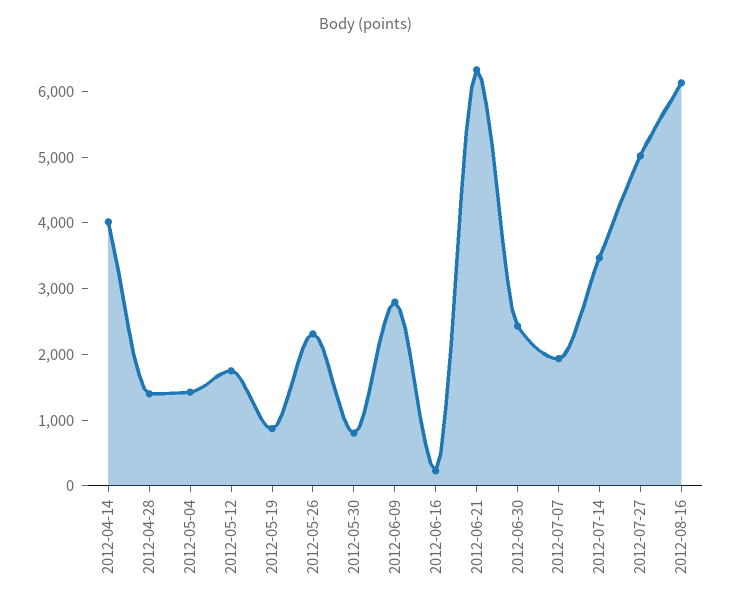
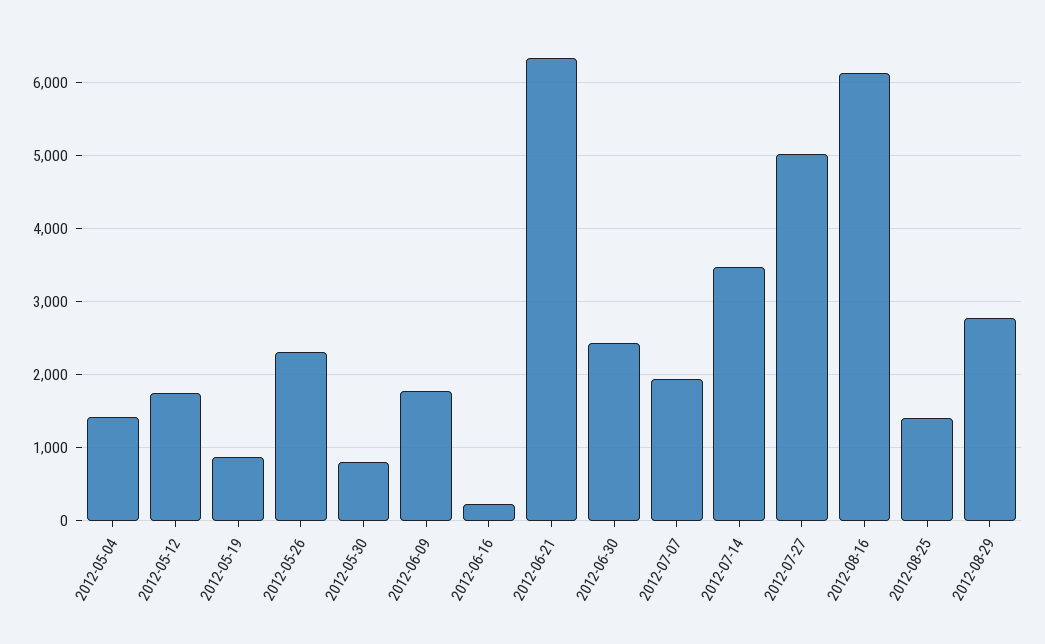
2012-04-14: 4000 -> none
2012-04-28: 1400 -> none
2012-06-09: 2800 -> 1800
2012-08-25: none -> 1400
2012-08-29: none -> 2800

